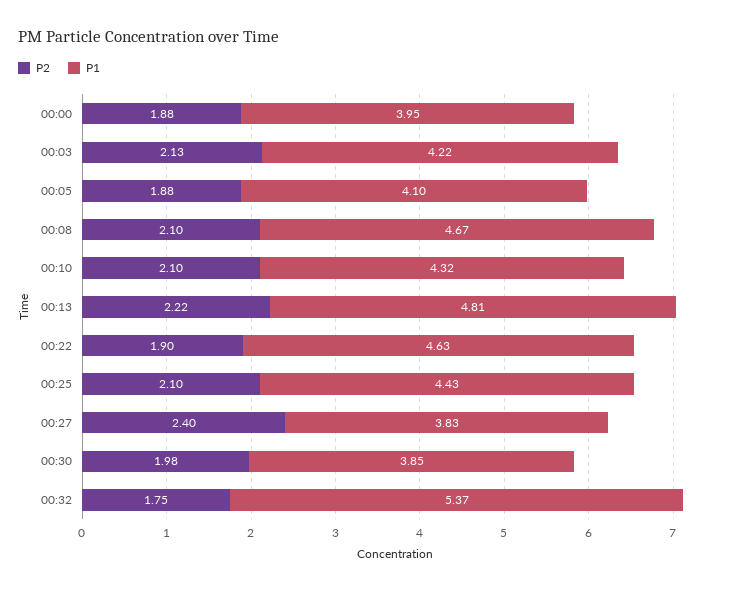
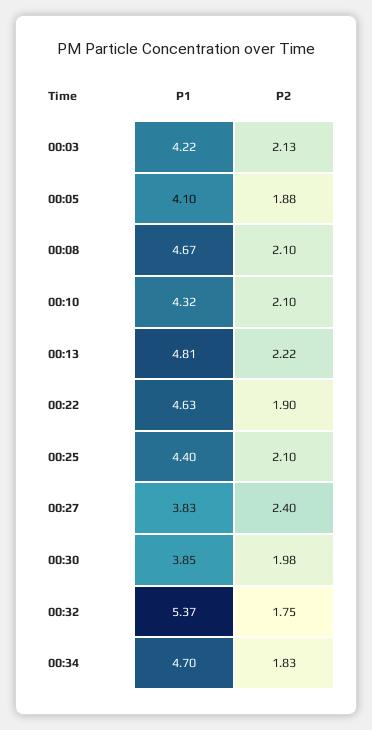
P2, 00:00: 1.88 -> none
P1, 00:00: 3.95 -> none
P1, 00:25: 4.43 -> 4.4
P1, 00:34: none -> 4.7
P2, 00:34: none -> 1.83

